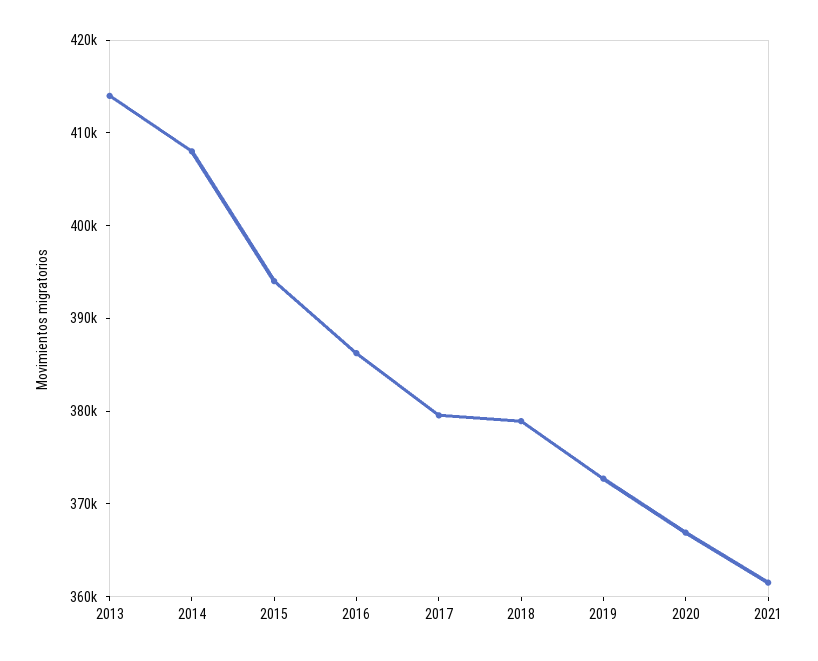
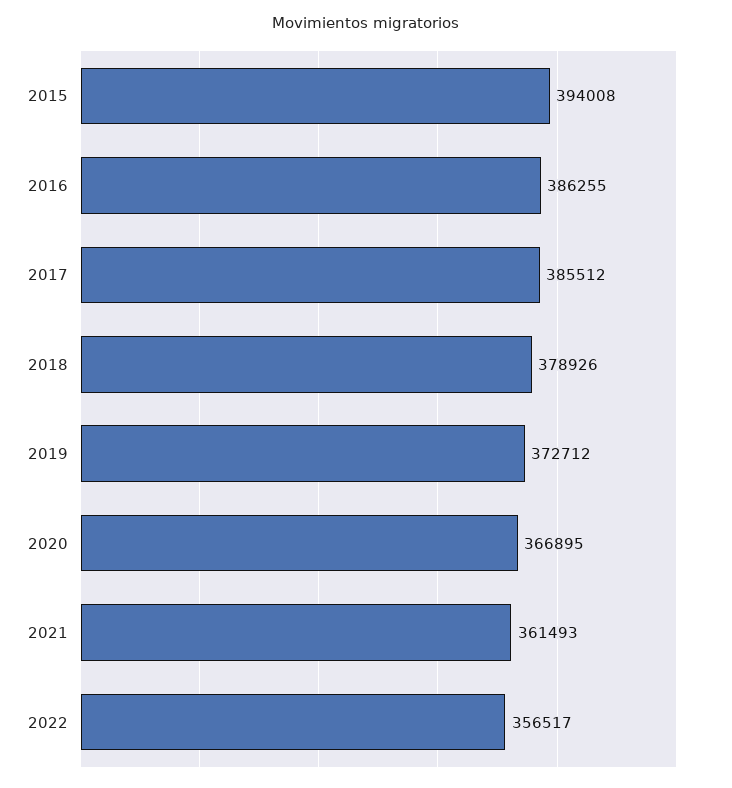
2013: 414000 -> none
2014: 408000 -> none
2017: 380000 -> 385512
2022: none -> 356517

